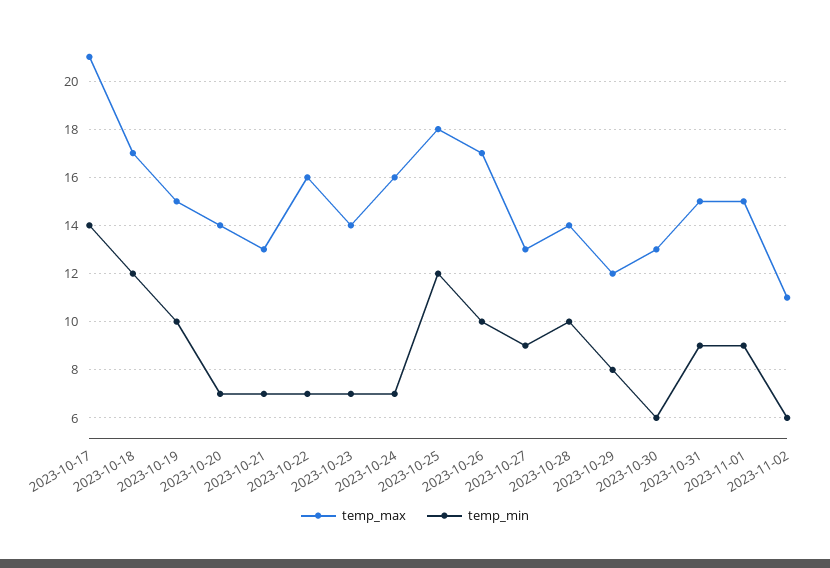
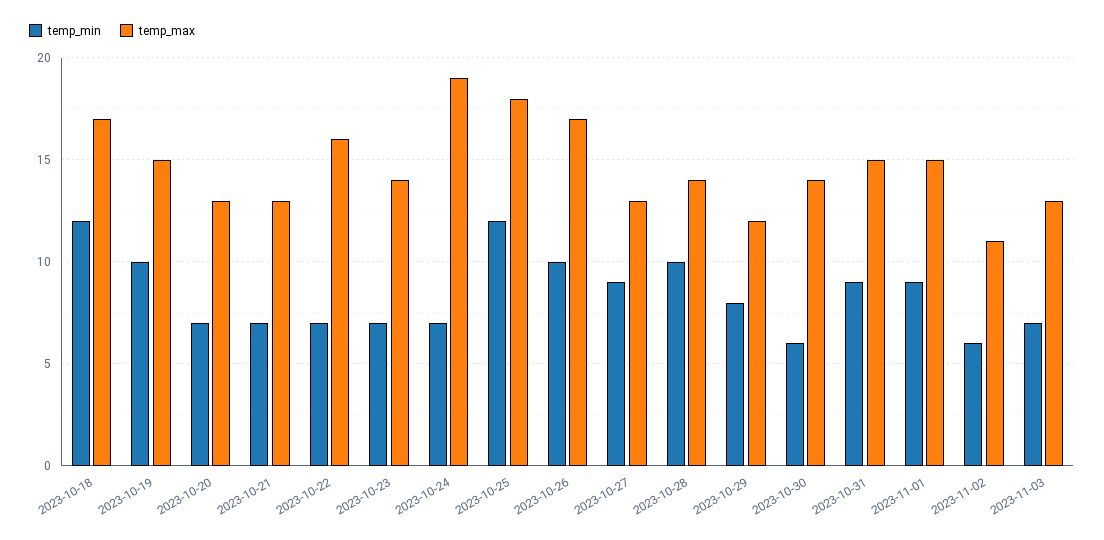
temp_max, 2023-10-17: 21 -> none
temp_min, 2023-10-17: 14 -> none
temp_max, 2023-10-20: 14 -> 13
temp_max, 2023-10-24: 16 -> 19
temp_max, 2023-10-30: 13 -> 14
temp_min, 2023-11-03: none -> 7
temp_max, 2023-11-03: none -> 13

